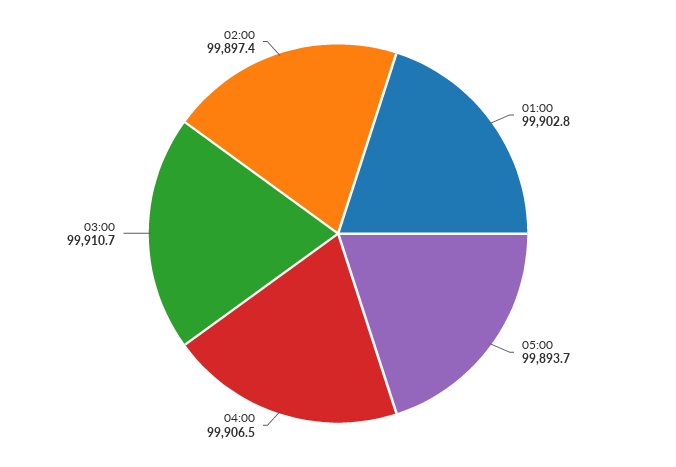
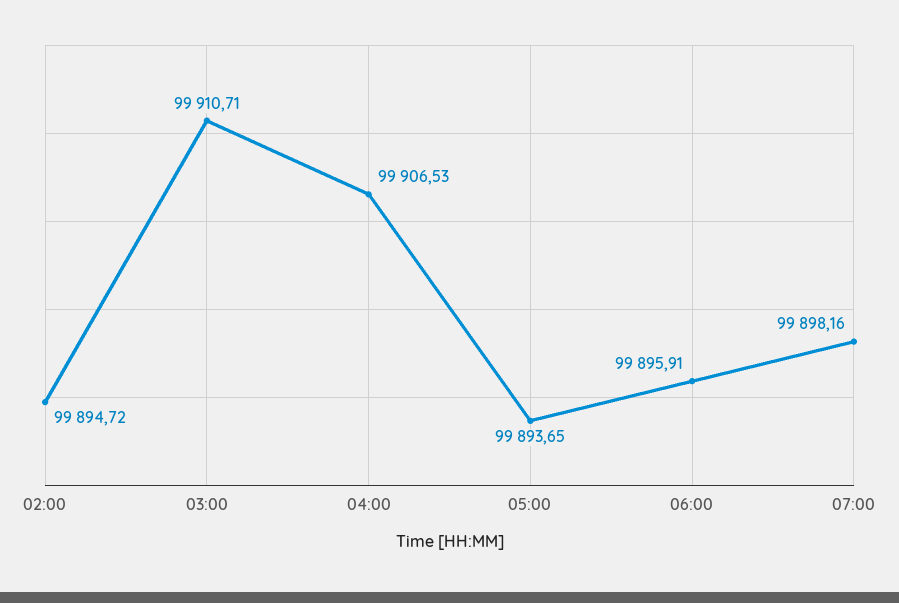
01:00: 99902.8 -> none
02:00: 99897.4 -> 99894.72
06:00: none -> 99895.91
07:00: none -> 99898.16

